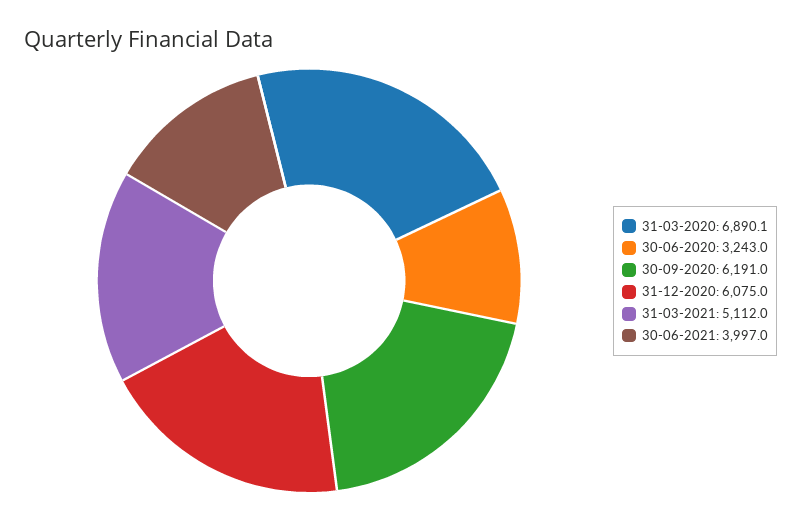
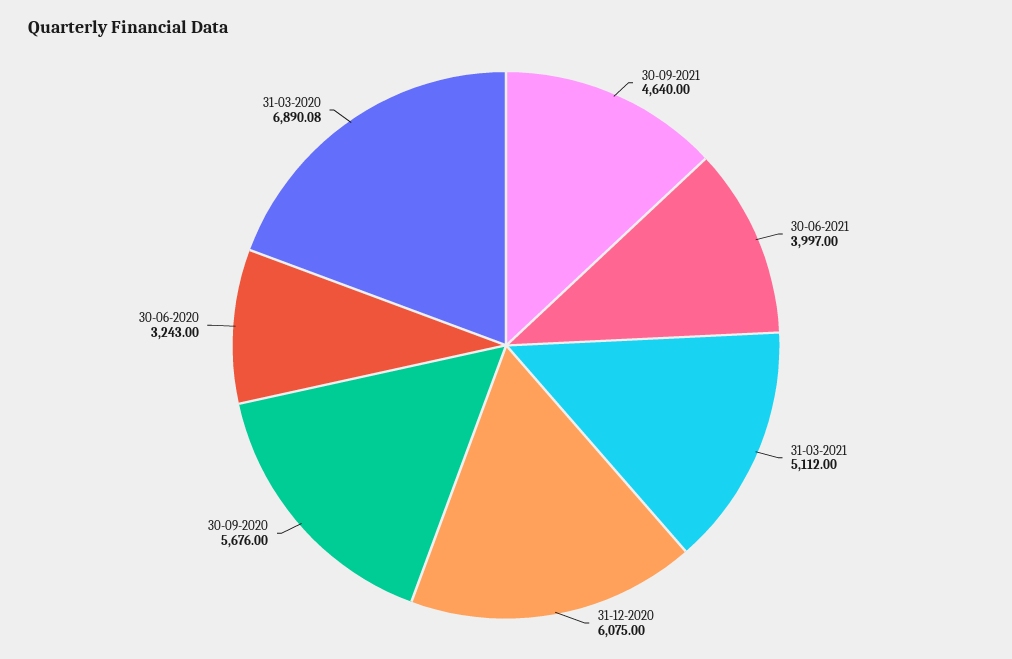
30-09-2020: 6191 -> 5676
30-09-2021: none -> 4640

